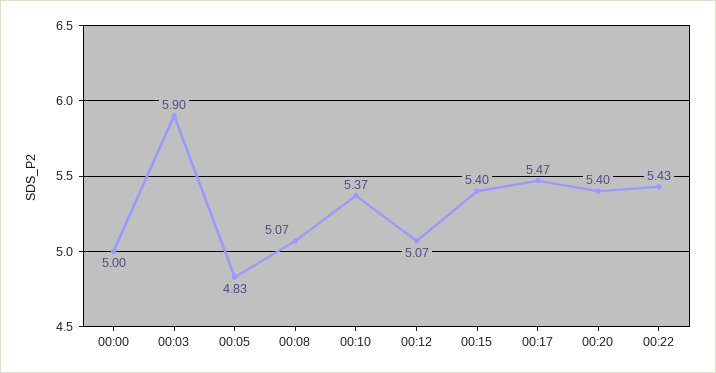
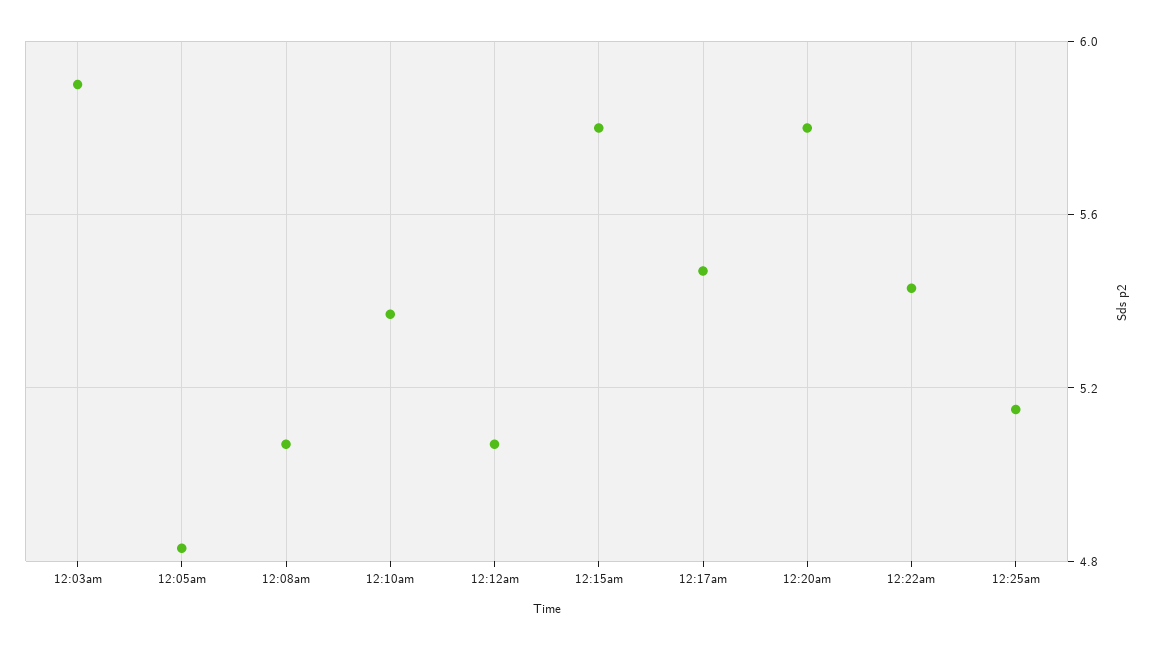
00:00: 5 -> none
00:15: 5.4 -> 5.8
00:20: 5.4 -> 5.8
12:25am: none -> 5.15

